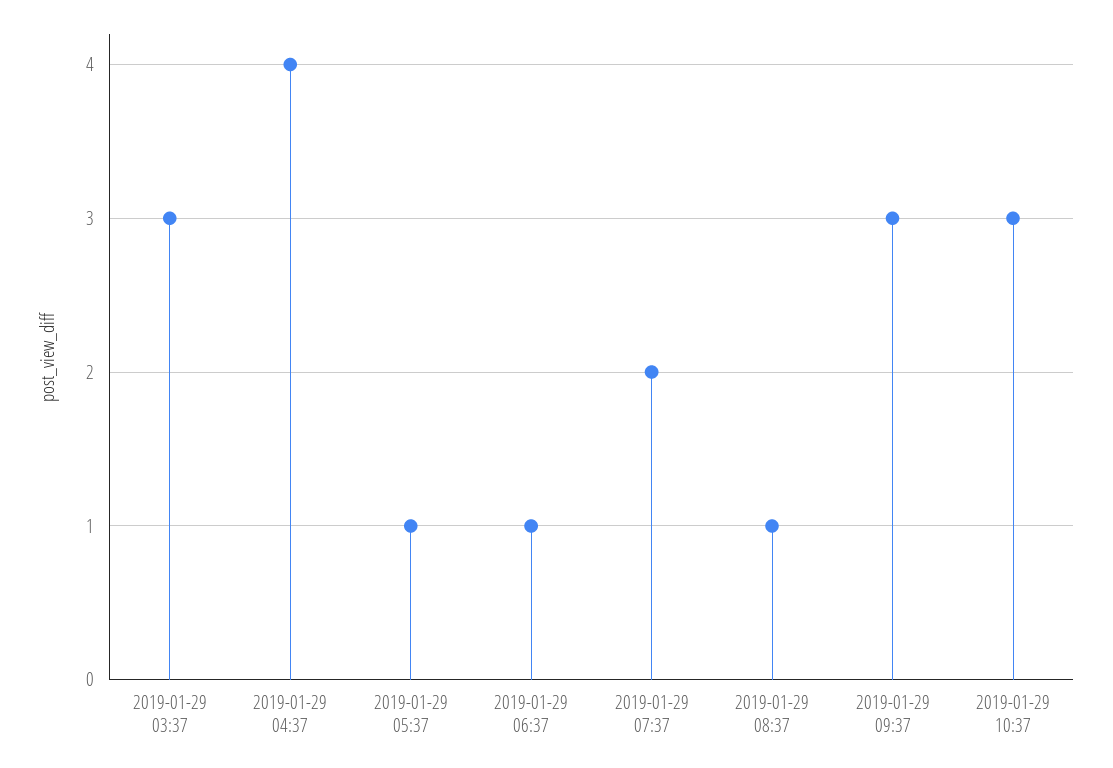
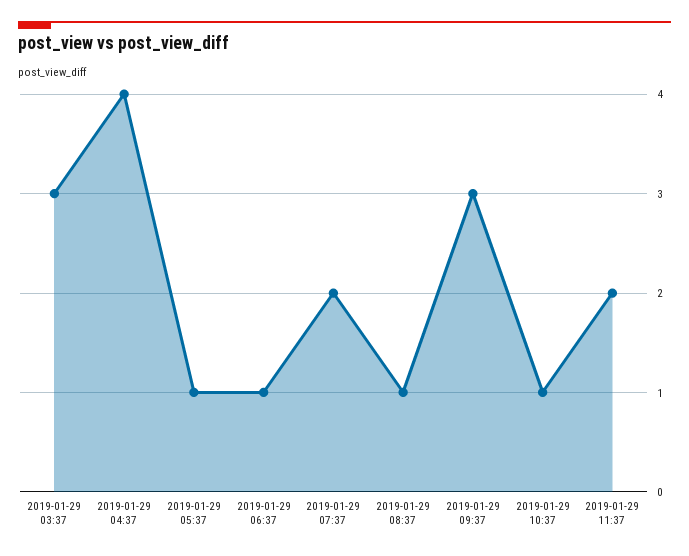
2019-01-29 10:37: 3 -> 1
2019-01-29 11:37: none -> 2

